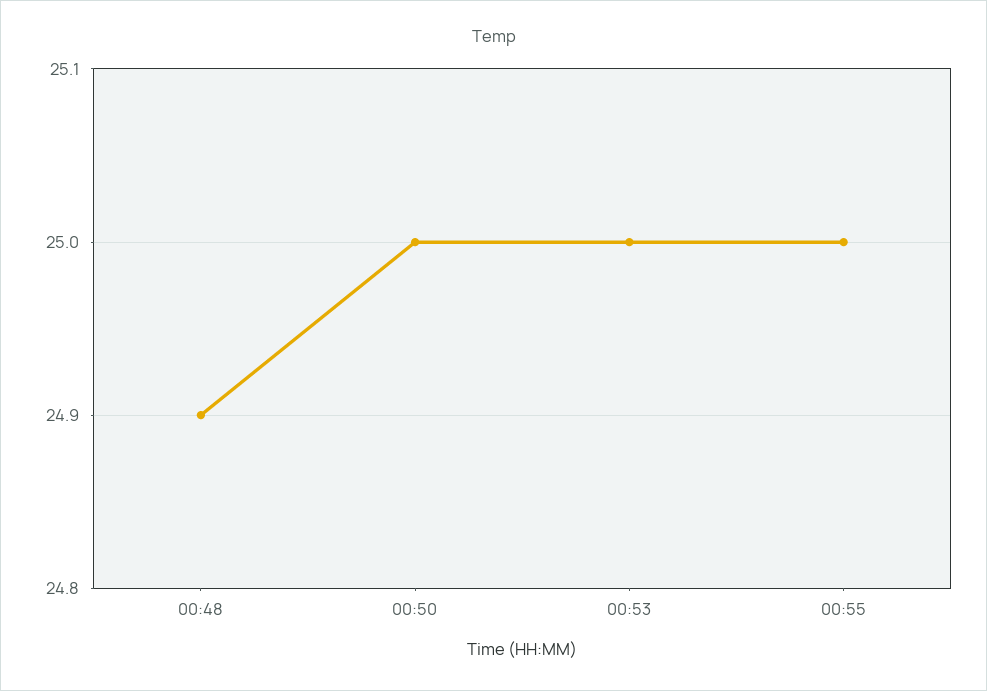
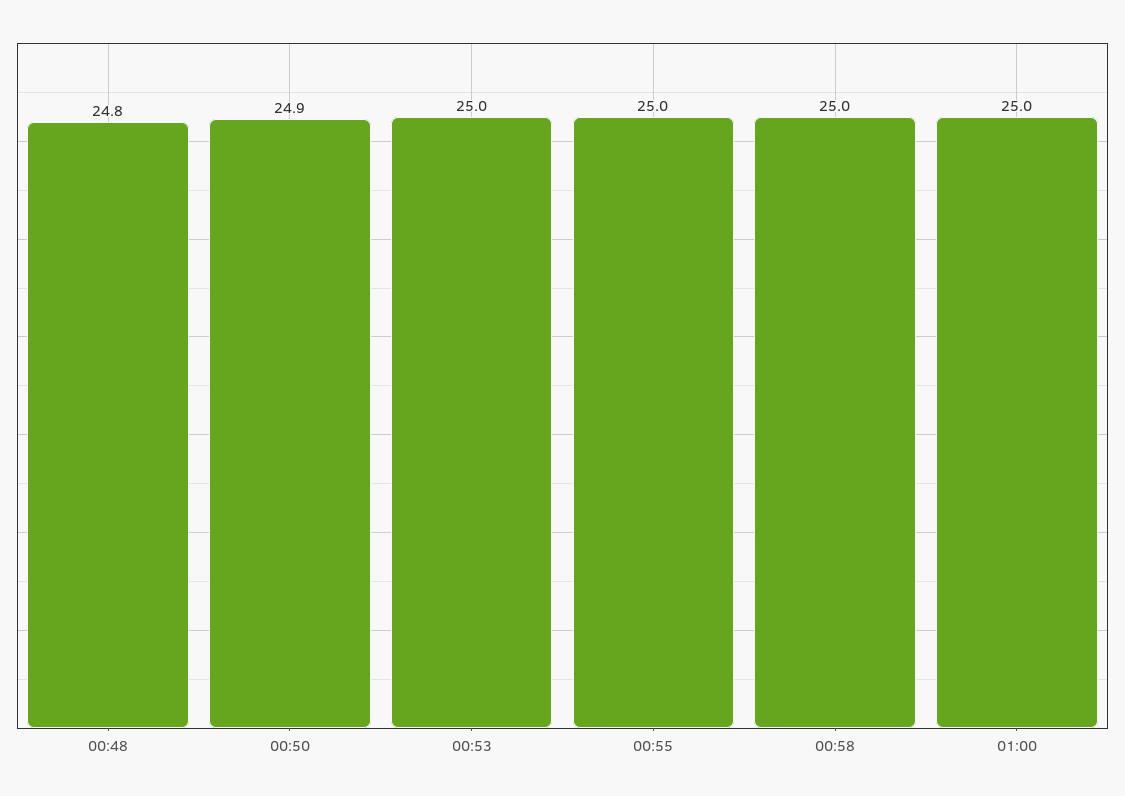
00:48: 24.9 -> 24.8
00:50: 25 -> 24.9
00:58: none -> 25
01:00: none -> 25

